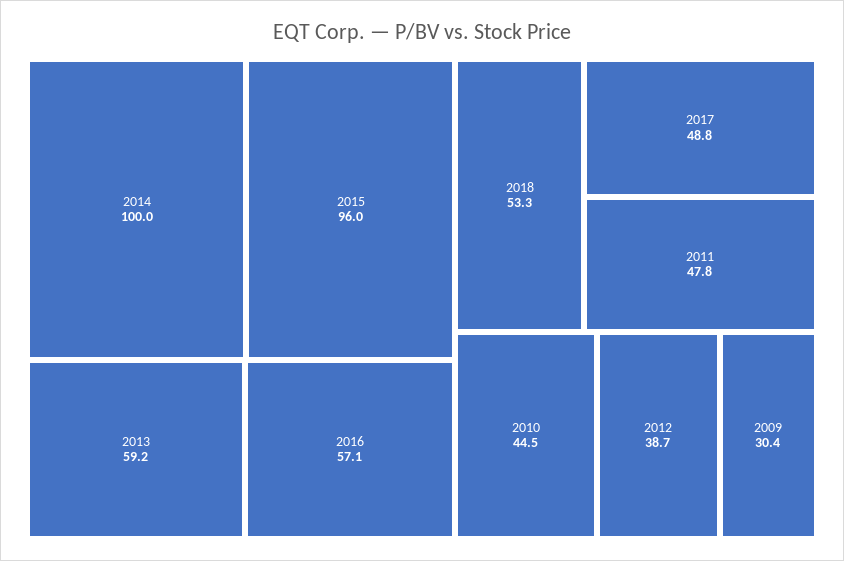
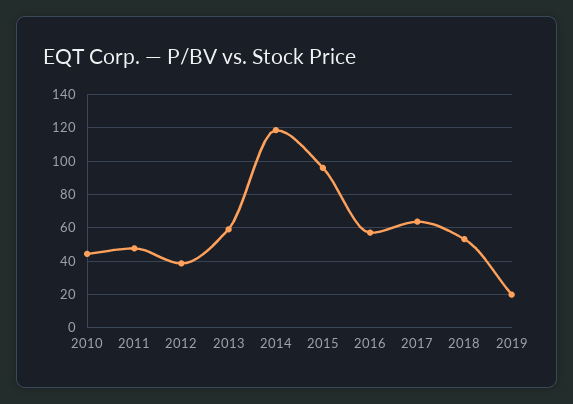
2014: 100 -> 120
2017: 48.8 -> 65
2009: 30.4 -> none
2019: none -> 20

